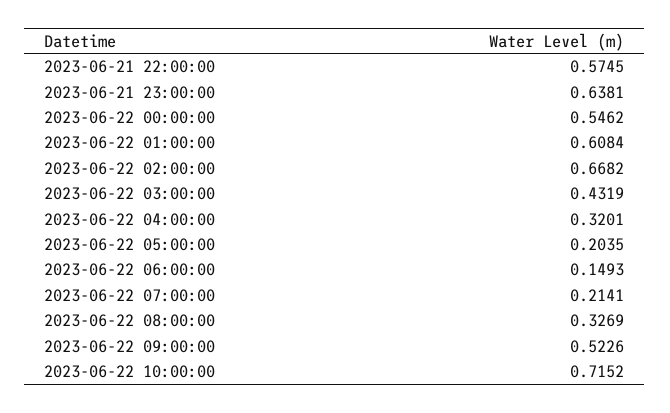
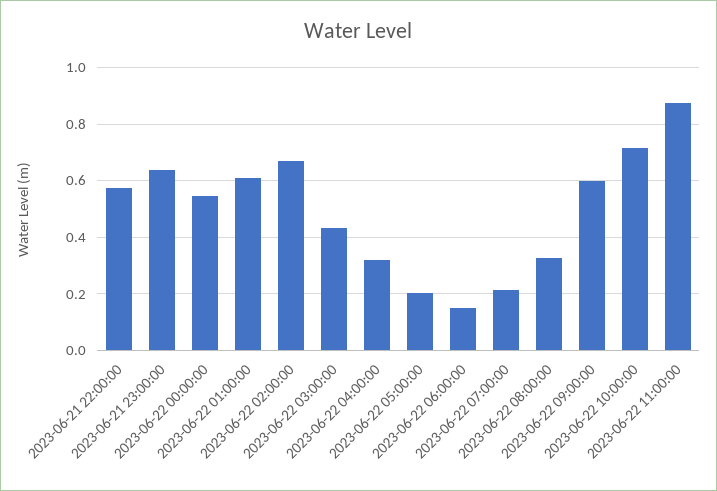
2023-06-22 09:00:00: 0.5226 -> 0.6
2023-06-22 11:00:00: none -> 0.875

